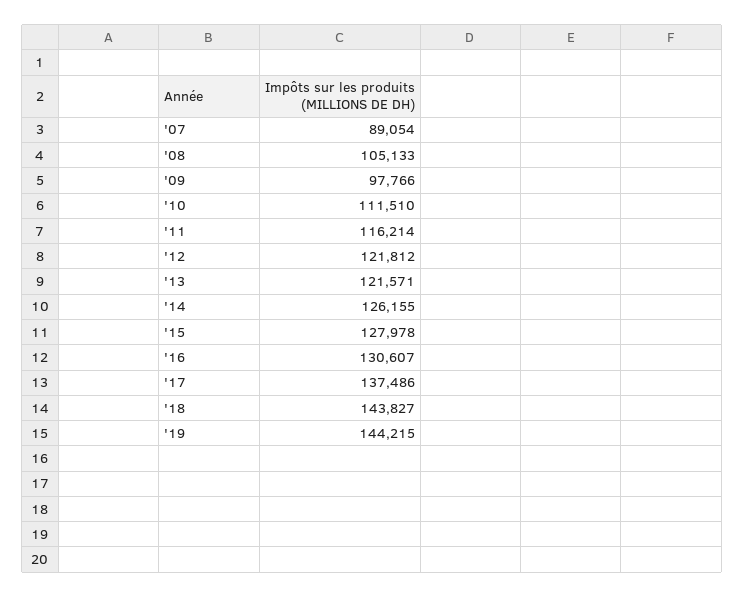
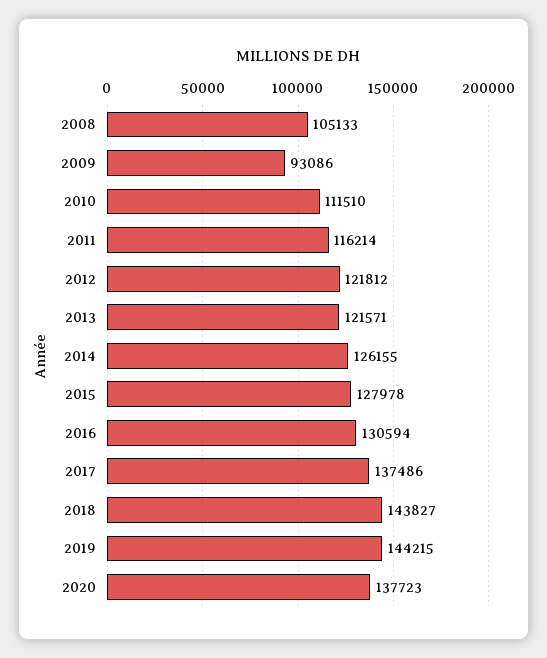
'07: 89054 -> none
'09: 97766 -> 93086
'16: 130607 -> 130594
2020: none -> 137723

